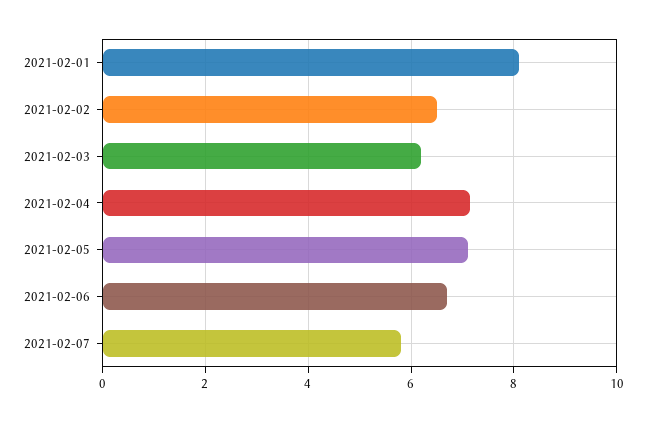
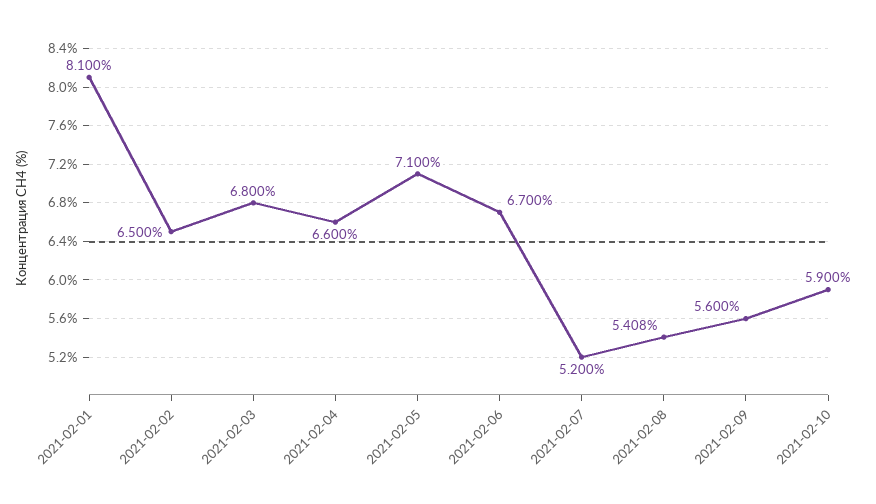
2021-02-03: 6.2 -> 6.8
2021-02-04: 7.2 -> 6.6
2021-02-07: 5.8 -> 5.2
2021-02-08: none -> 5.408
2021-02-09: none -> 5.6
2021-02-10: none -> 5.9

